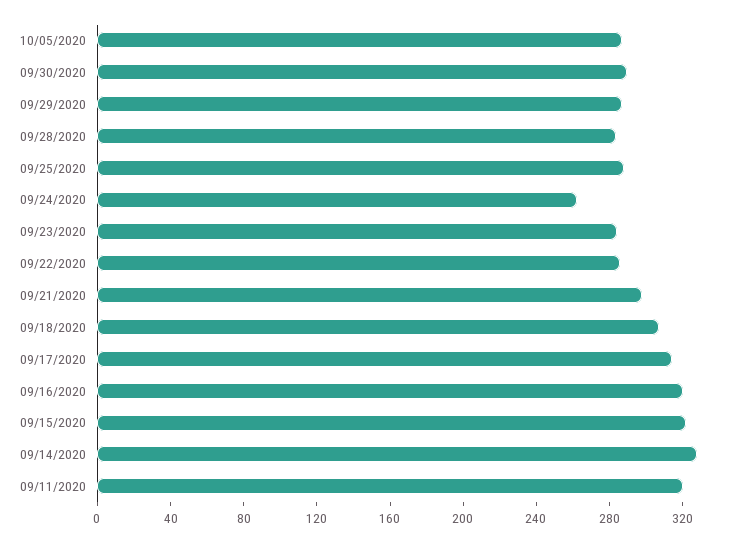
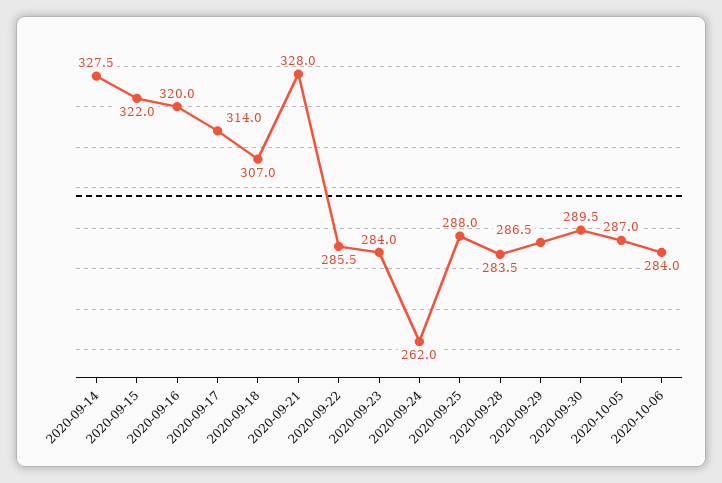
09/21/2020: 300 -> 328
09/11/2020: 320 -> none
2020-10-06: none -> 284

